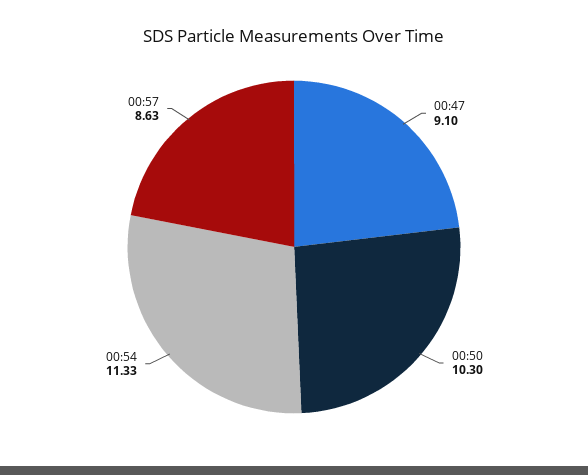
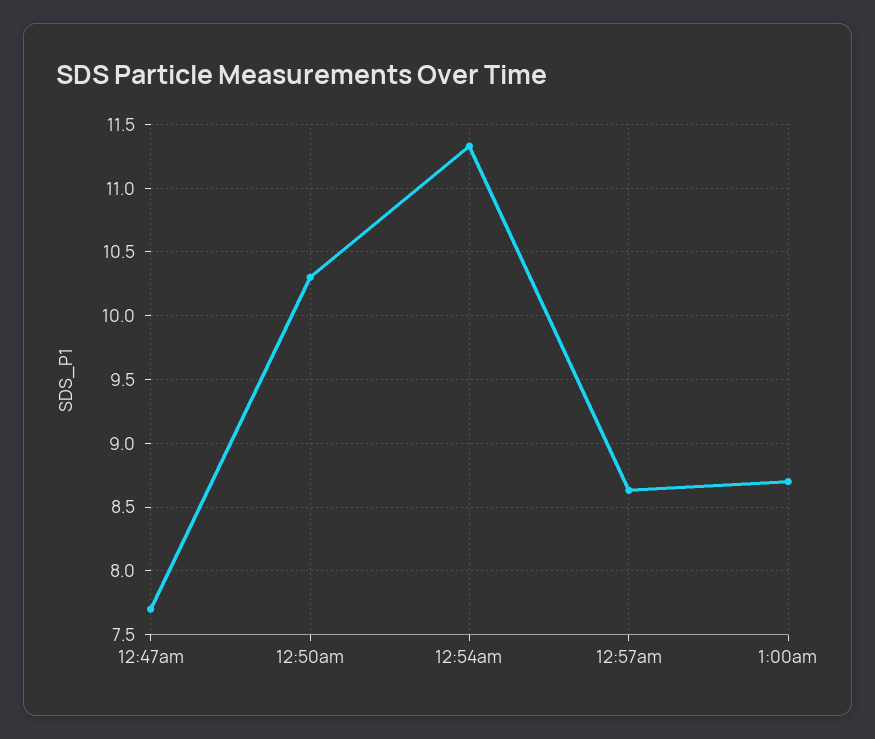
00:47: 9.1 -> 7.7
1:00am: none -> 8.7

